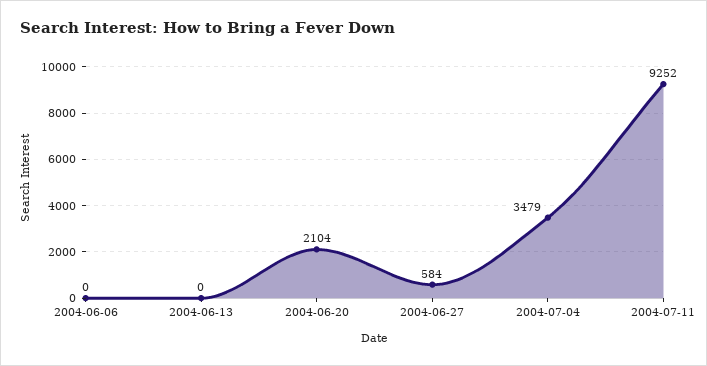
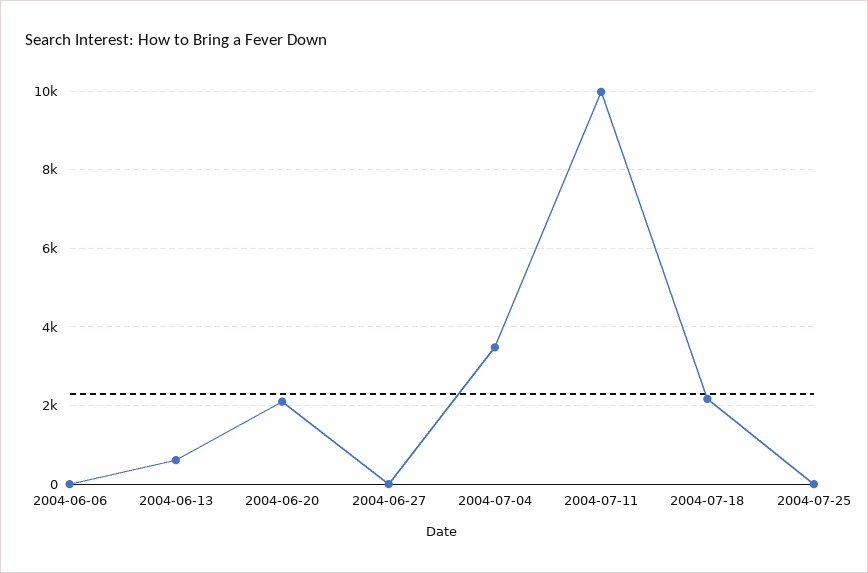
2004-06-13: 0 -> 600
2004-06-27: 584 -> 0
2004-07-11: 9252 -> 10000
2004-07-18: none -> 2200
2004-07-25: none -> 0

